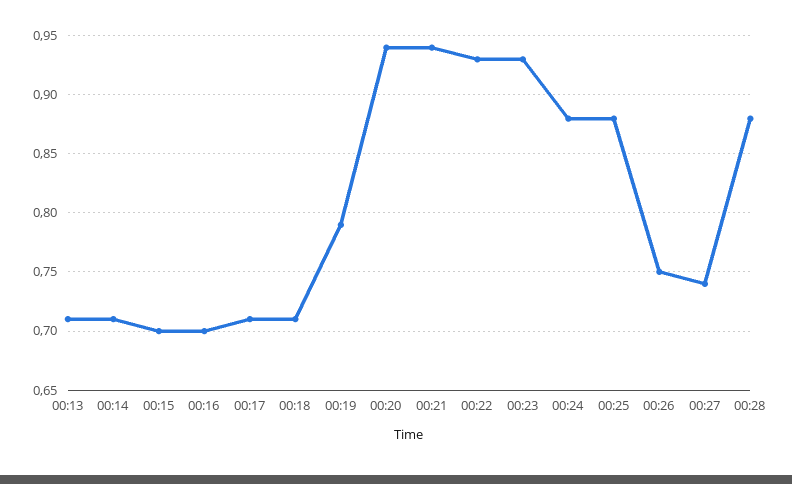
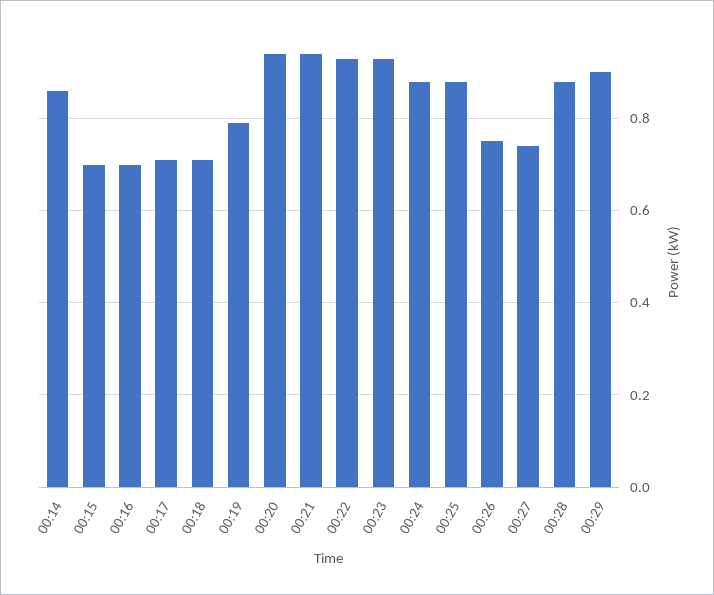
00:13: 0.71 -> none
00:14: 0.71 -> 0.85
00:29: none -> 0.9

